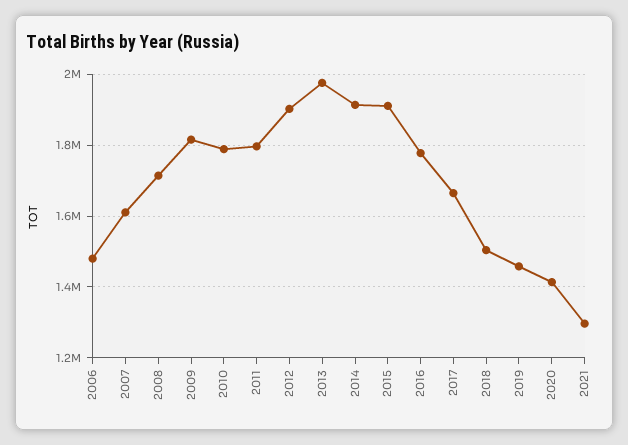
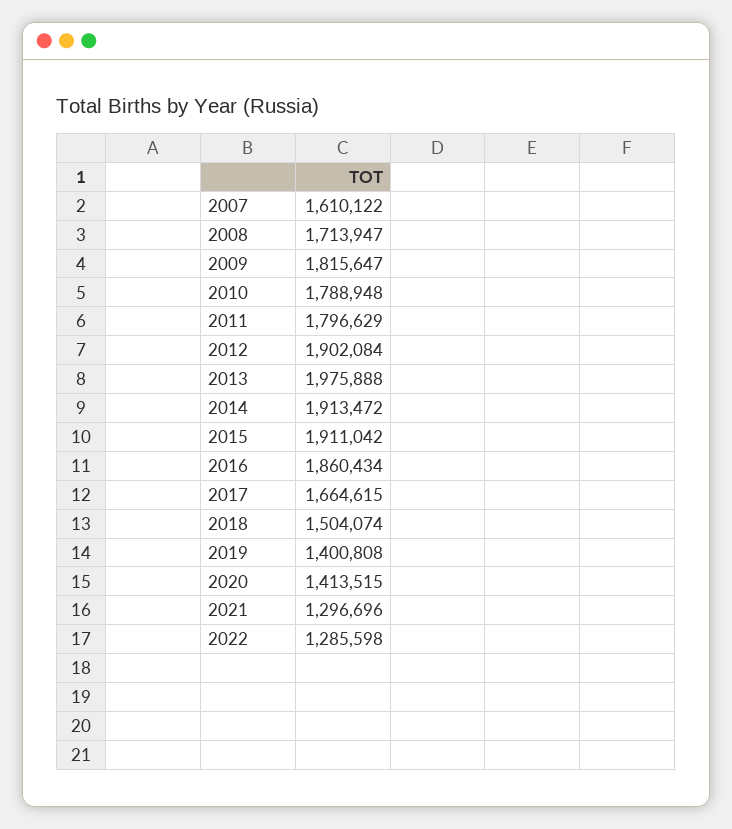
2006: 1480000 -> none
2016: 1780000 -> 1860434
2019: 1460000 -> 1400808
2022: none -> 1285598

